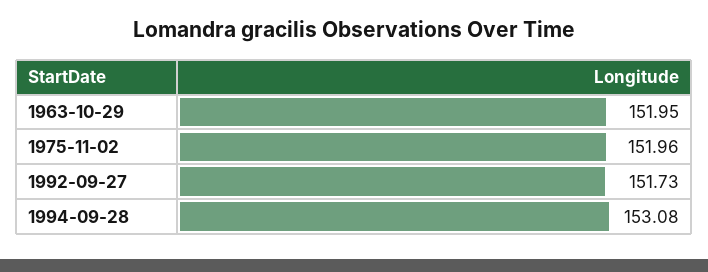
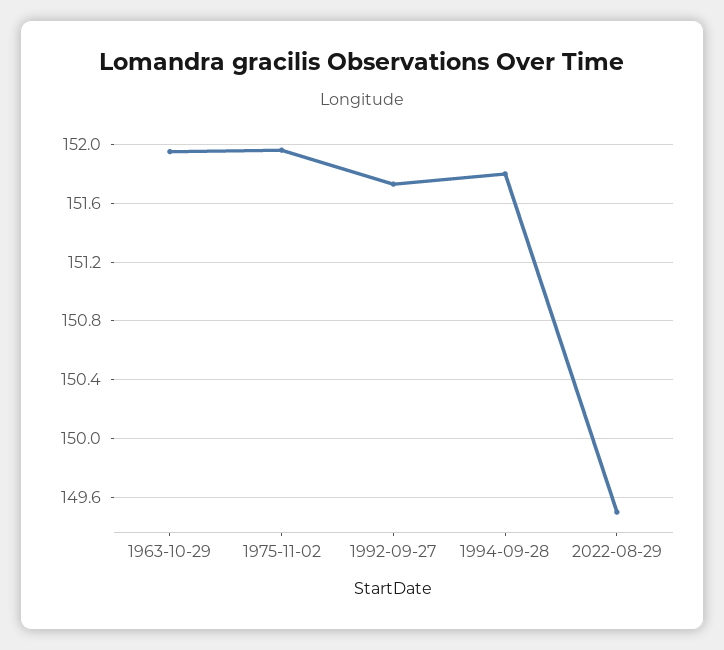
1994-09-28: 153.08 -> 151.8
2022-08-29: none -> 149.5

